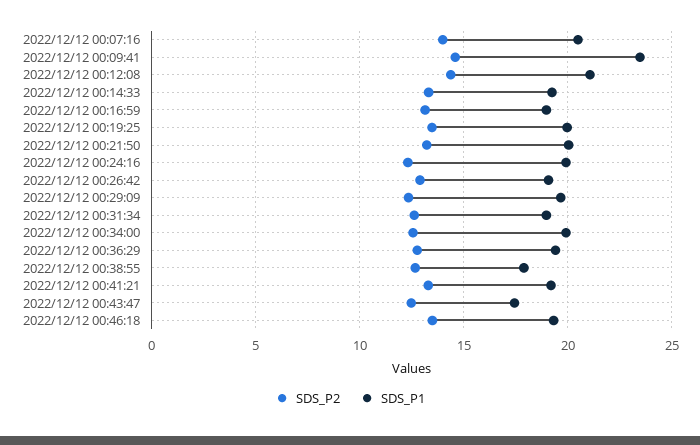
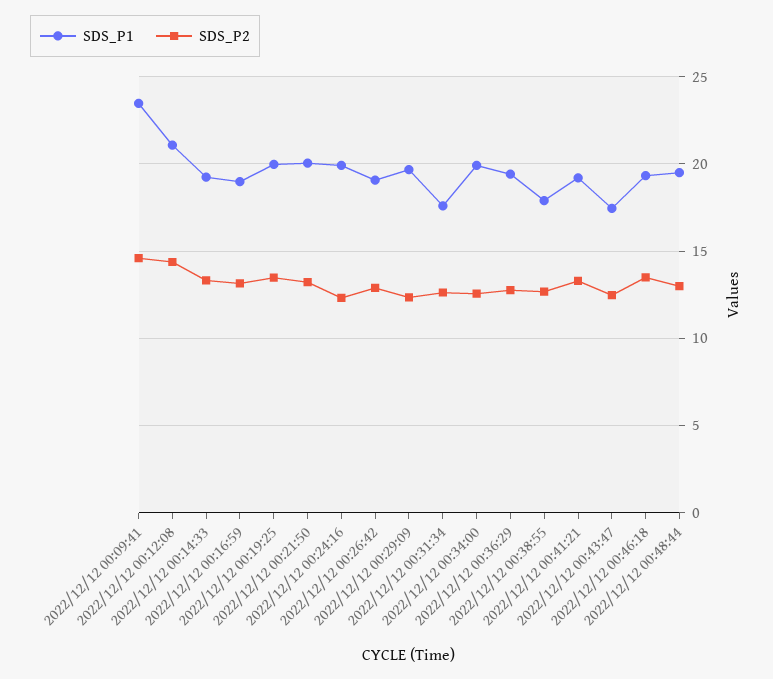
SDS_P2, 2022/12/12 00:07:16: 14 -> none
SDS_P1, 2022/12/12 00:07:16: 20.5 -> none
SDS_P1, 2022/12/12 00:31:34: 19 -> 17.5
SDS_P1, 2022/12/12 00:48:44: none -> 19.5
SDS_P2, 2022/12/12 00:48:44: none -> 13

